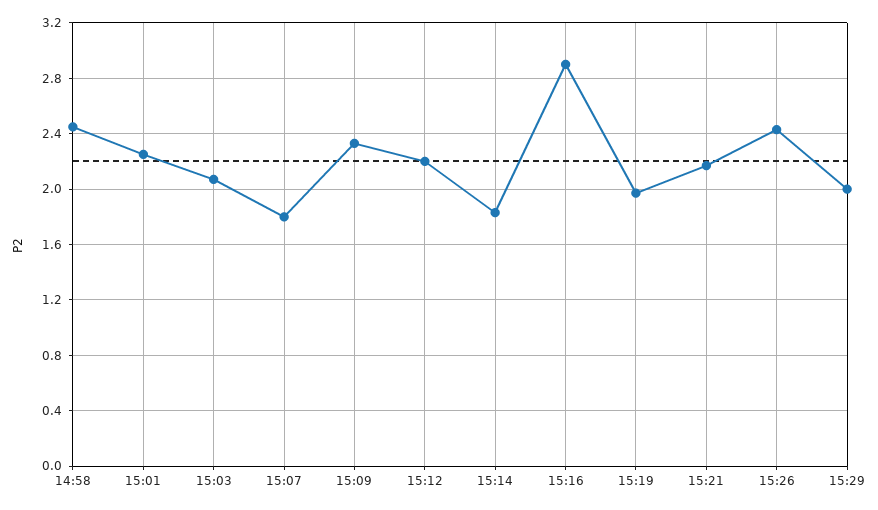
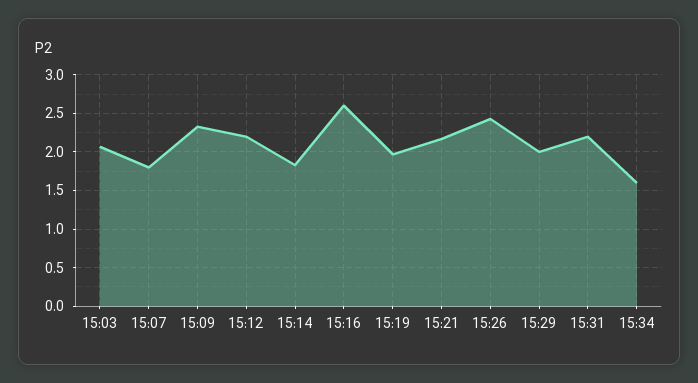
14:58: 2.45 -> none
15:01: 2.25 -> none
15:16: 2.9 -> 2.6
15:31: none -> 2.2
15:34: none -> 1.6

